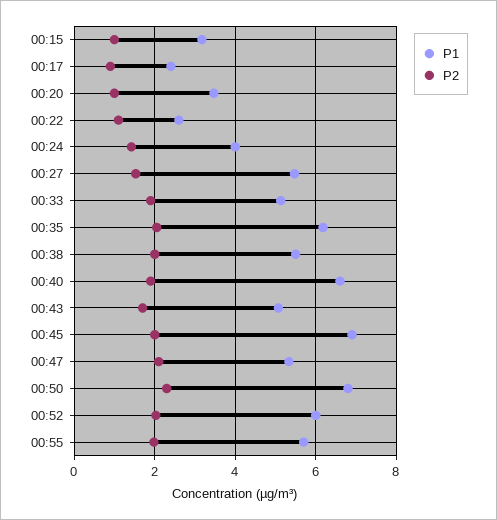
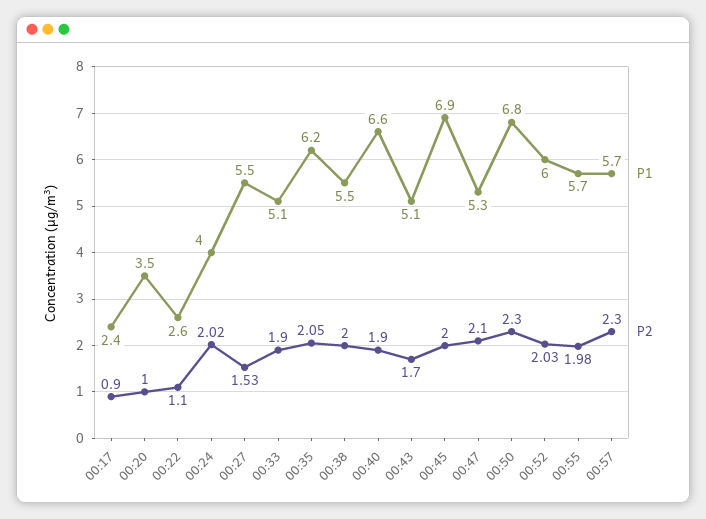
P1, 00:15: 3.2 -> none
P2, 00:15: 1 -> none
P2, 00:24: 1.4 -> 2.02
P1, 00:57: none -> 5.7
P2, 00:57: none -> 2.3

